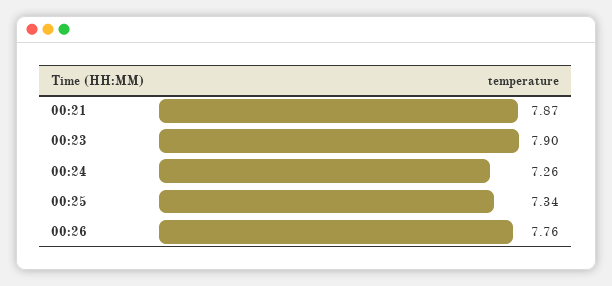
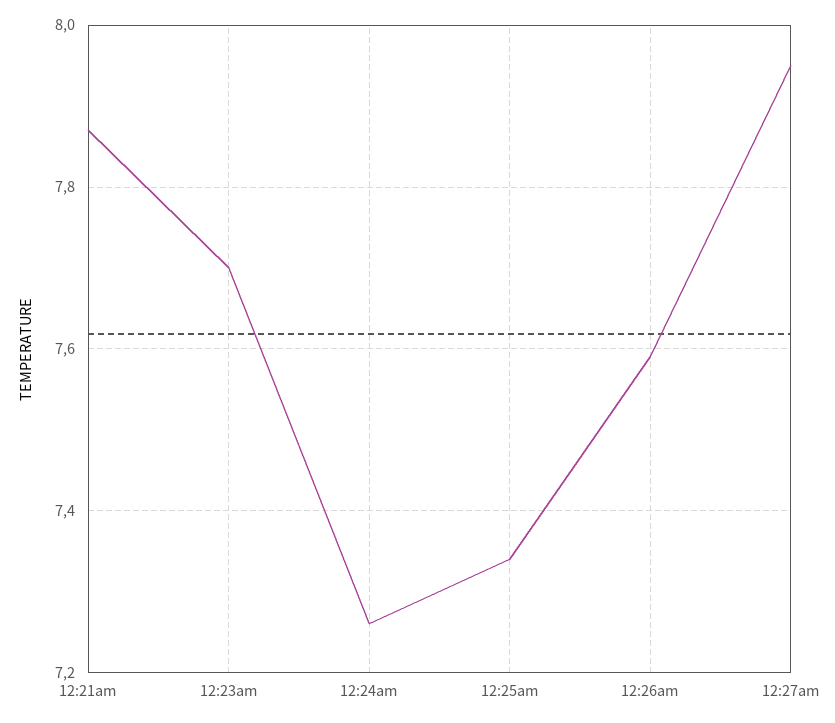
00:23: 7.9 -> 7.7
00:26: 7.76 -> 7.6
12:27am: none -> 7.95

